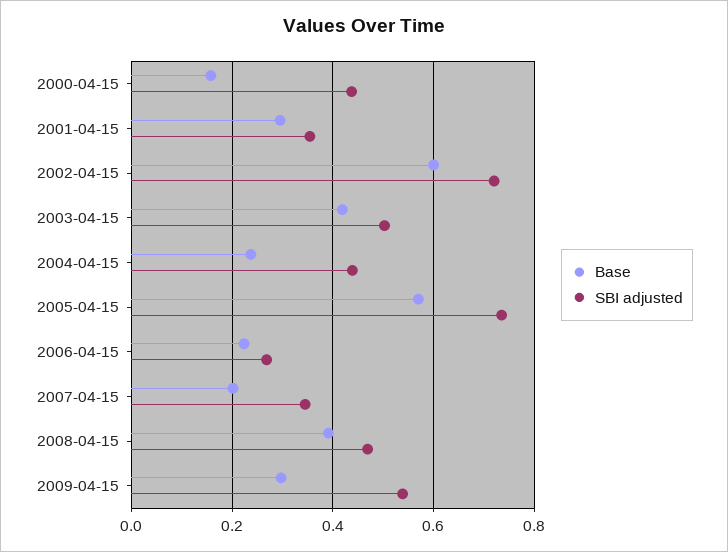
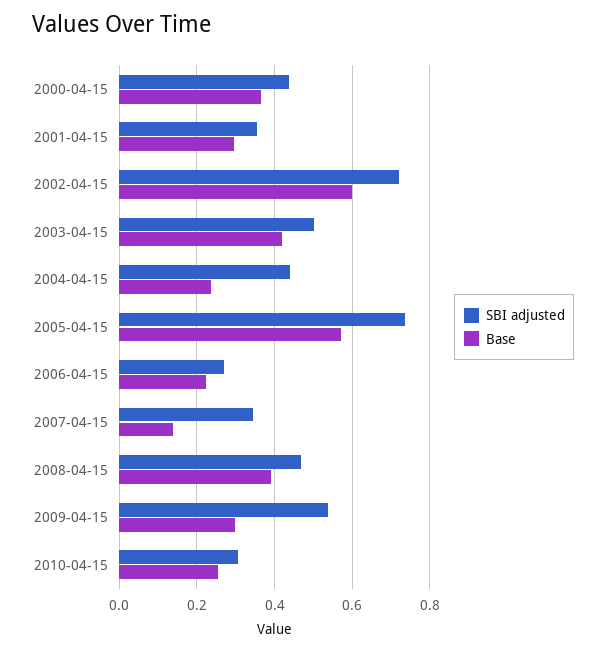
Base, 2000-04-15: 0.16 -> 0.36
Base, 2007-04-15: 0.2 -> 0.14
SBI adjusted, 2010-04-15: none -> 0.3
Base, 2010-04-15: none -> 0.26

